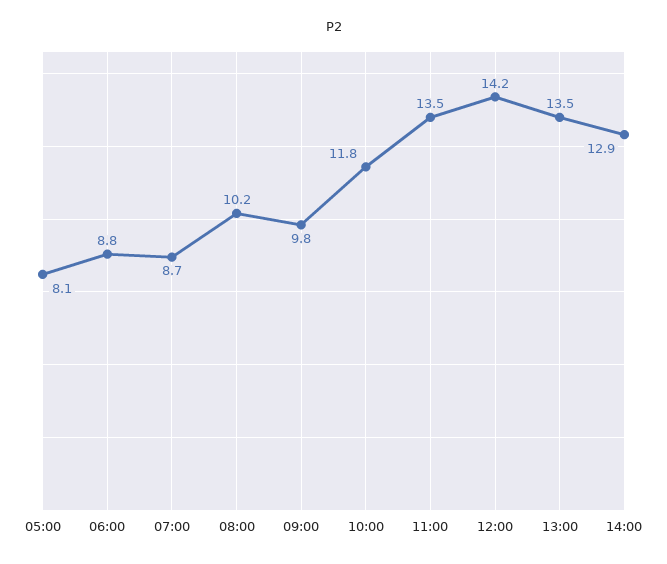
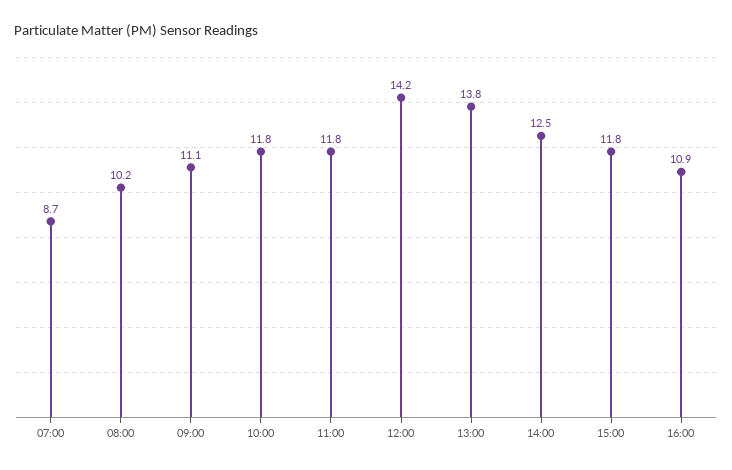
05:00: 8.1 -> none
06:00: 8.8 -> none
09:00: 9.8 -> 11.1
11:00: 13.5 -> 11.8
13:00: 13.5 -> 13.8
14:00: 12.9 -> 12.5
15:00: none -> 11.8
16:00: none -> 10.9

